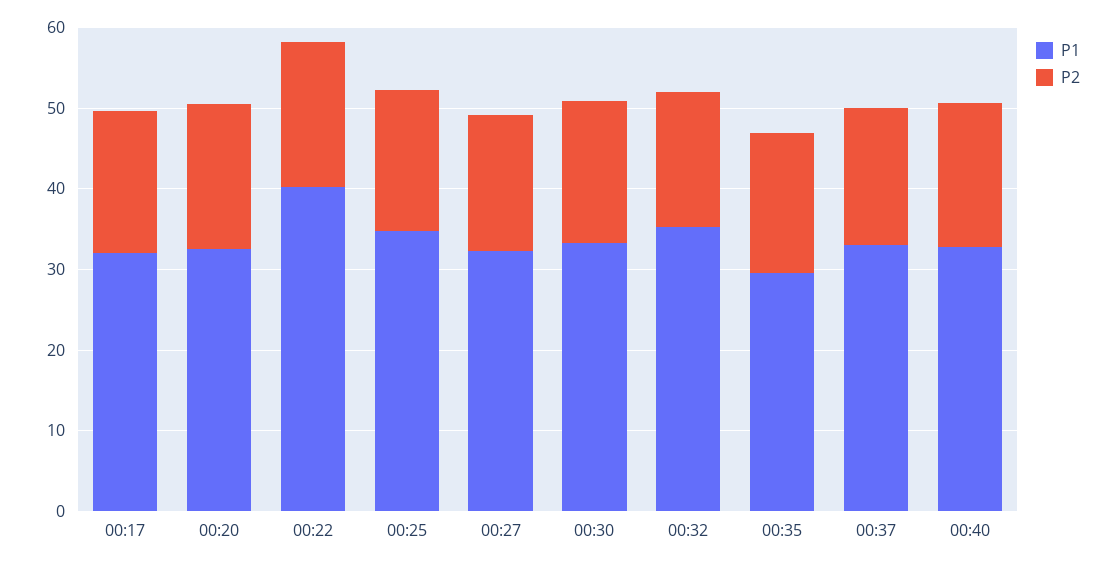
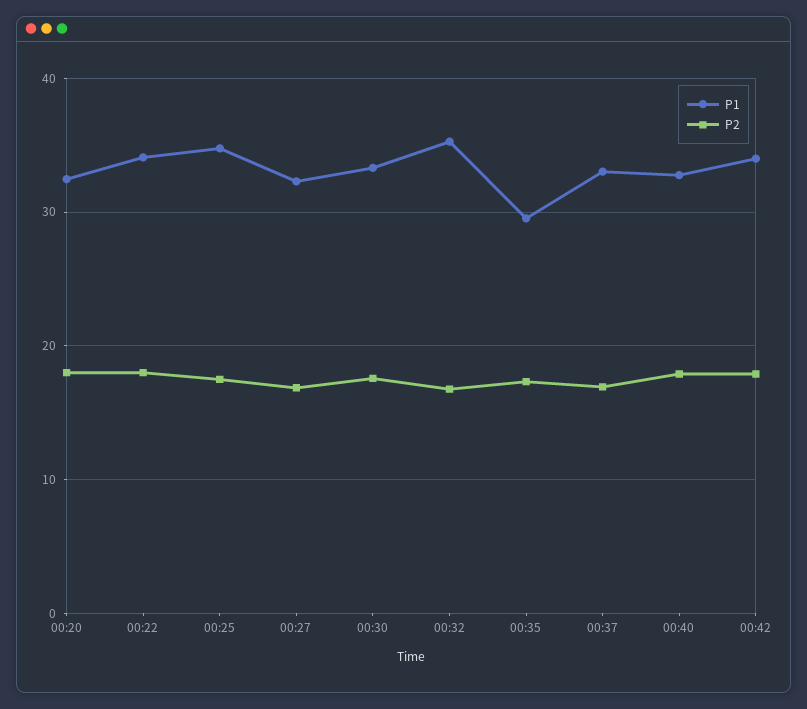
P1, 00:17: 32 -> none
P2, 00:17: 18 -> none
P1, 00:22: 40 -> 34
P1, 00:42: none -> 34
P2, 00:42: none -> 18

